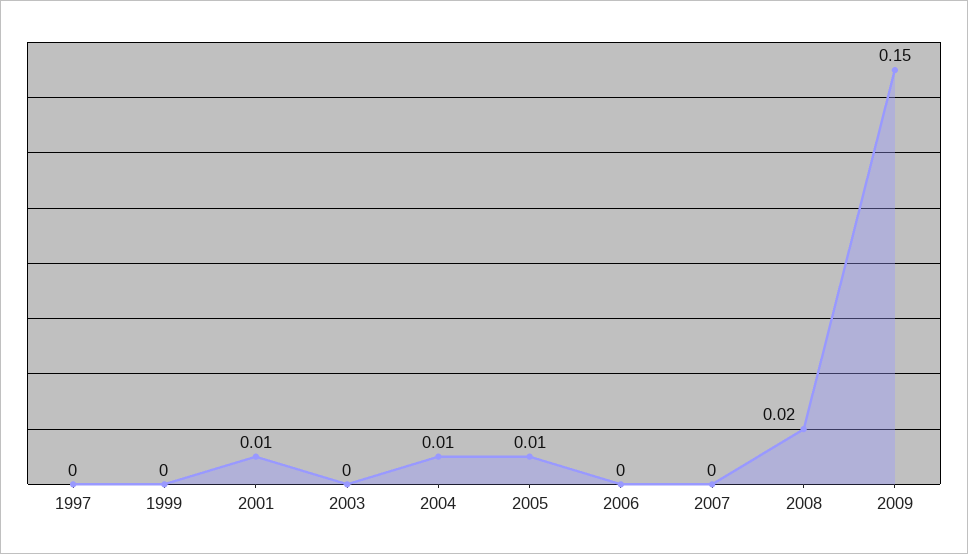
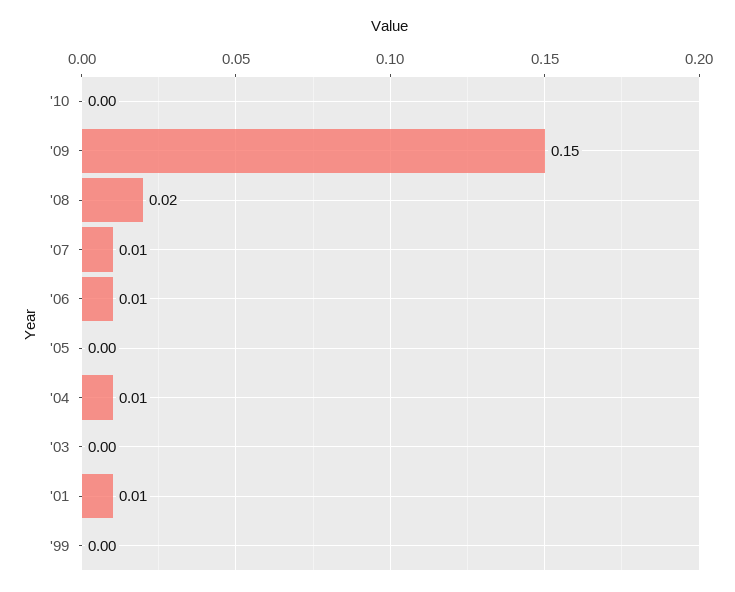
1997: 0 -> none
2005: 0.01 -> 0
2006: 0 -> 0.01
2007: 0 -> 0.01
'10: none -> 0

